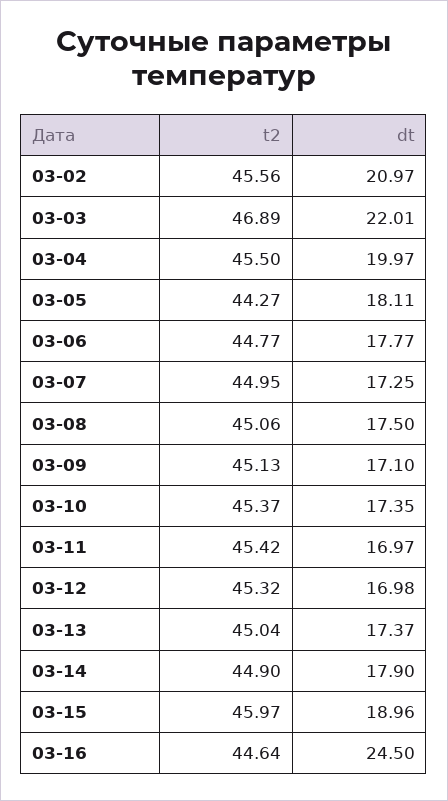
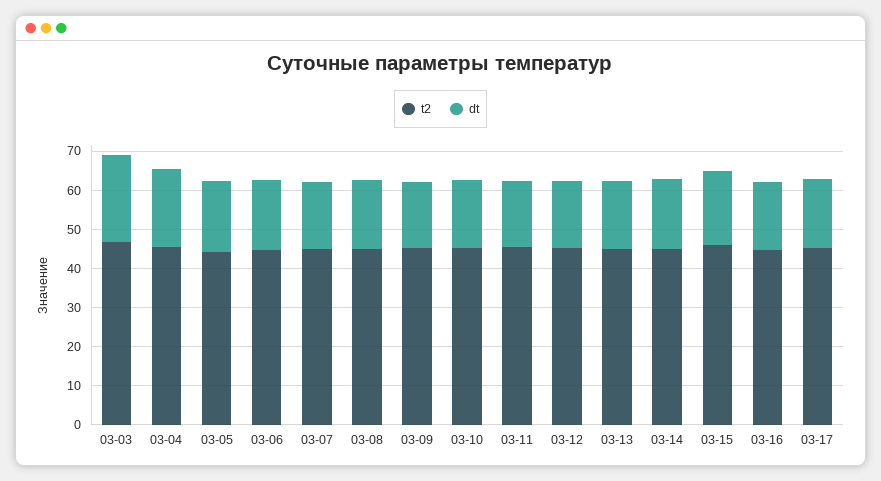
t2, 03-02: 45.56 -> none
dt, 03-02: 20.97 -> none
dt, 03-16: 24.5 -> 17.5
t2, 03-17: none -> 45
dt, 03-17: none -> 17.5

